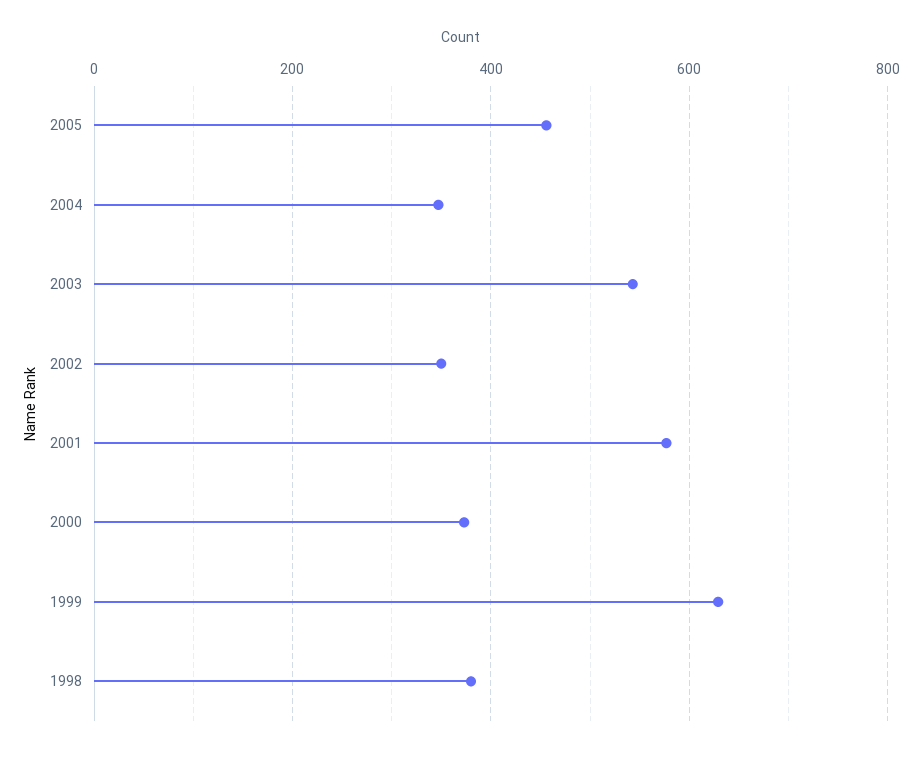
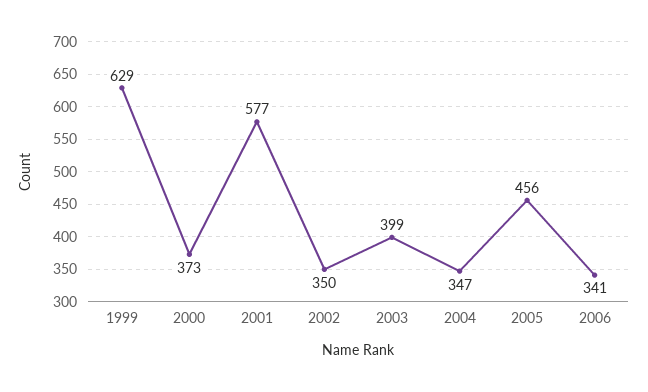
2003: 540 -> 399
1998: 380 -> none
2006: none -> 341

